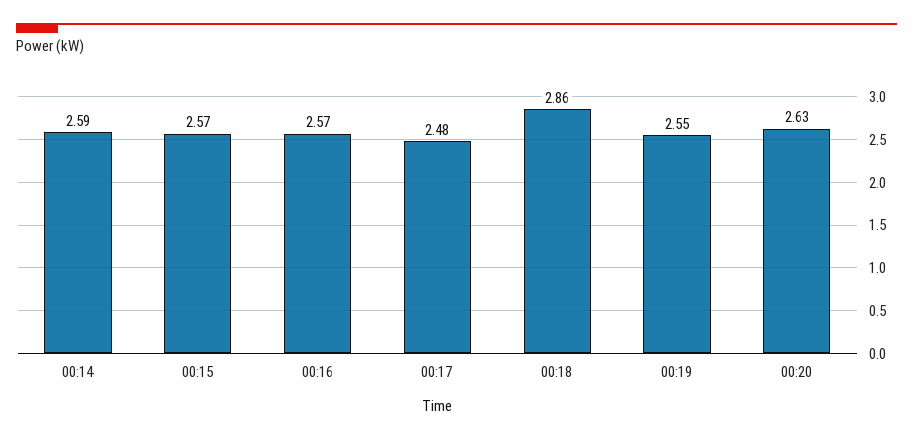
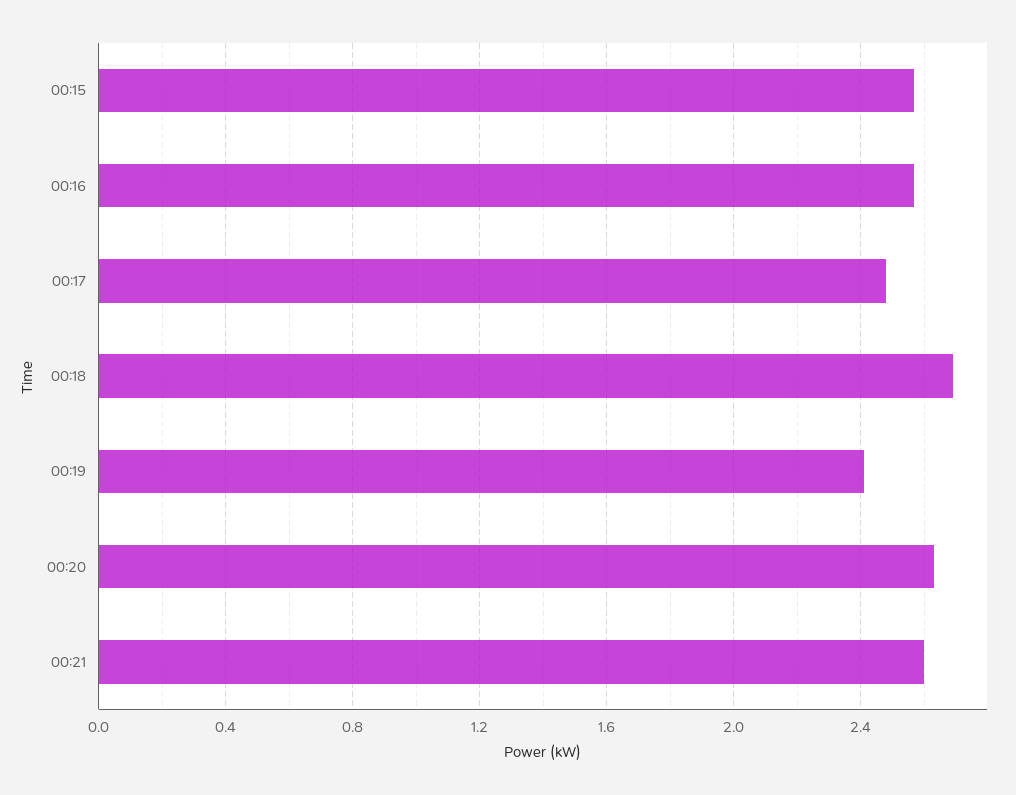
00:14: 2.59 -> none
00:18: 2.86 -> 2.7
00:19: 2.55 -> 2.4
00:21: none -> 2.6

